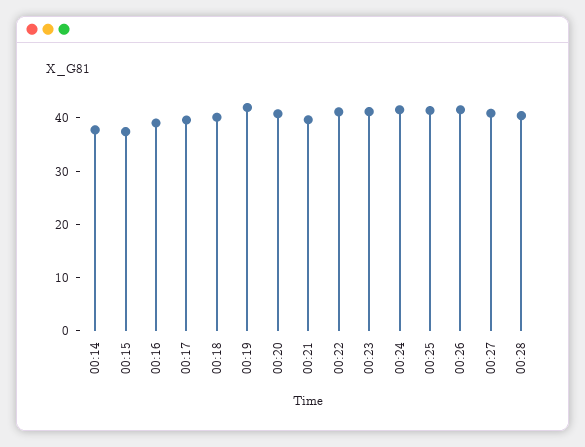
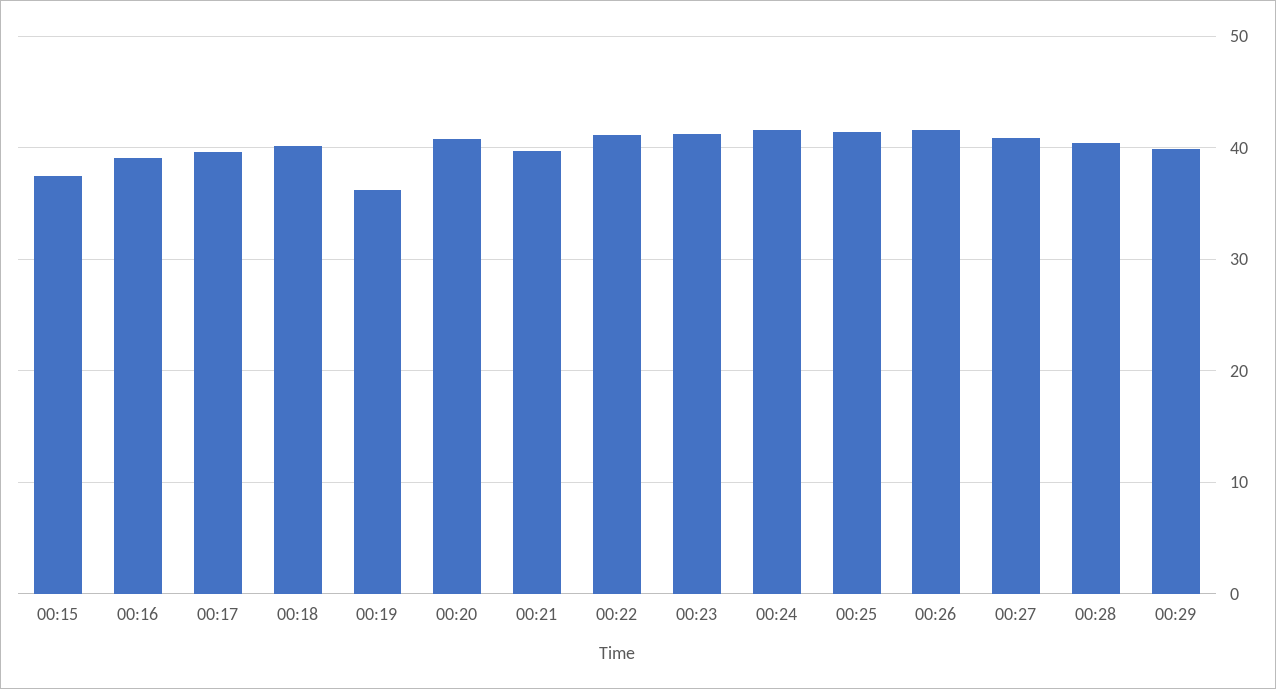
00:14: 38 -> none
00:19: 42 -> 36
00:29: none -> 40

